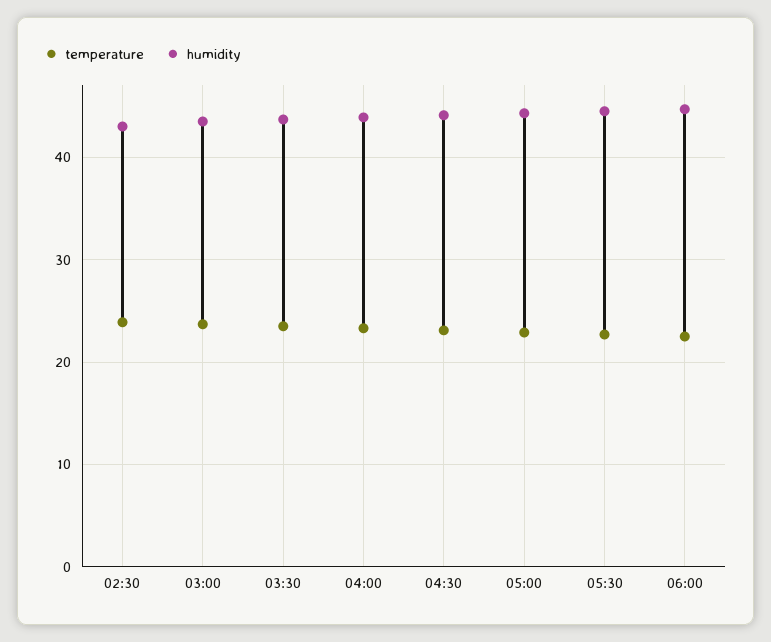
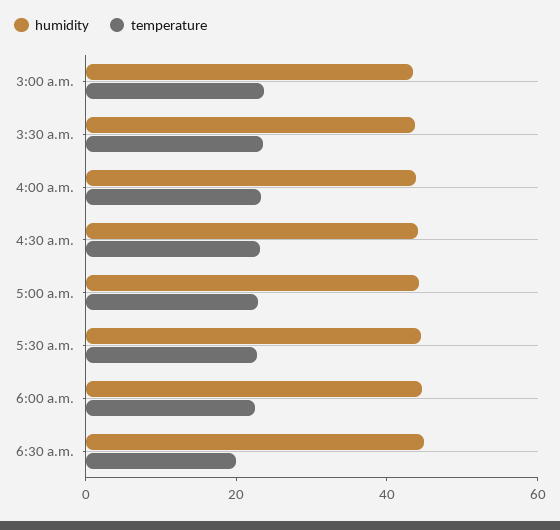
temperature, 02:30: 24 -> none
humidity, 02:30: 43 -> none
humidity, 6:30 a.m.: none -> 45
temperature, 6:30 a.m.: none -> 20

